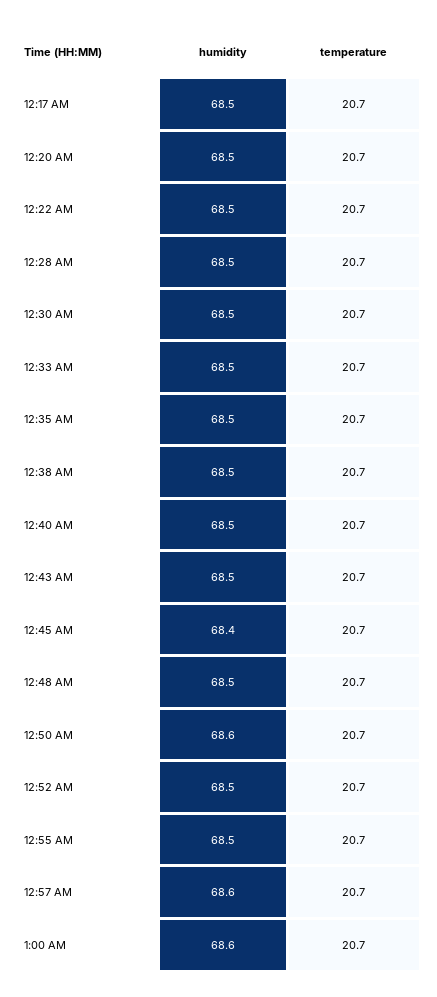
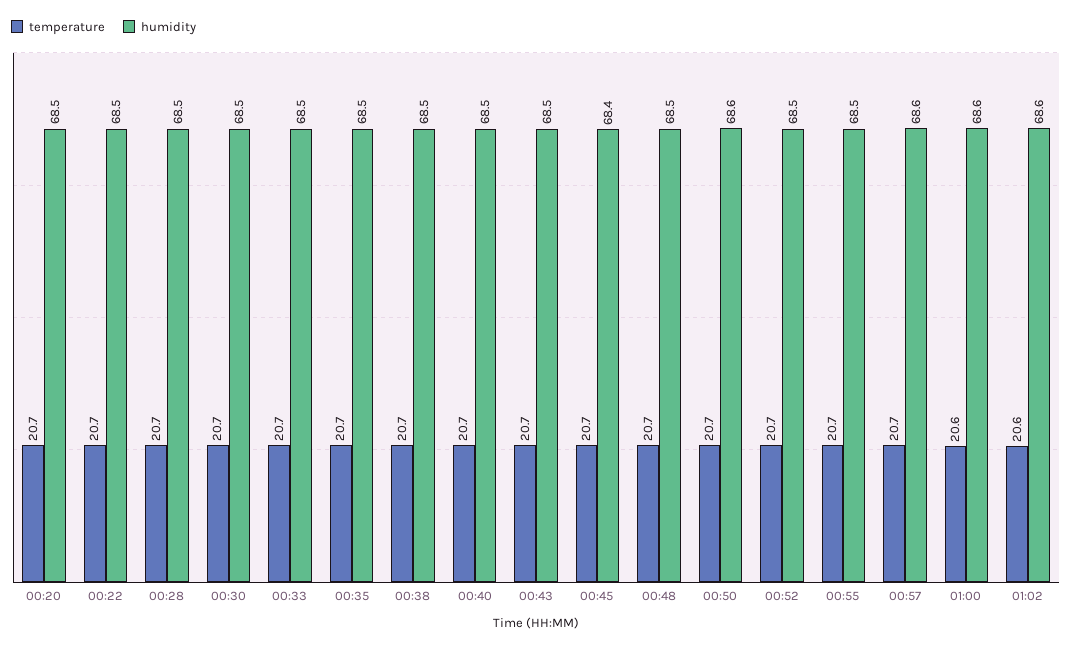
humidity, 12:17 AM: 68.5 -> none
temperature, 12:17 AM: 20.7 -> none
temperature, 1:00 AM: 20.7 -> 20.6
temperature, 01:02: none -> 20.6
humidity, 01:02: none -> 68.6

